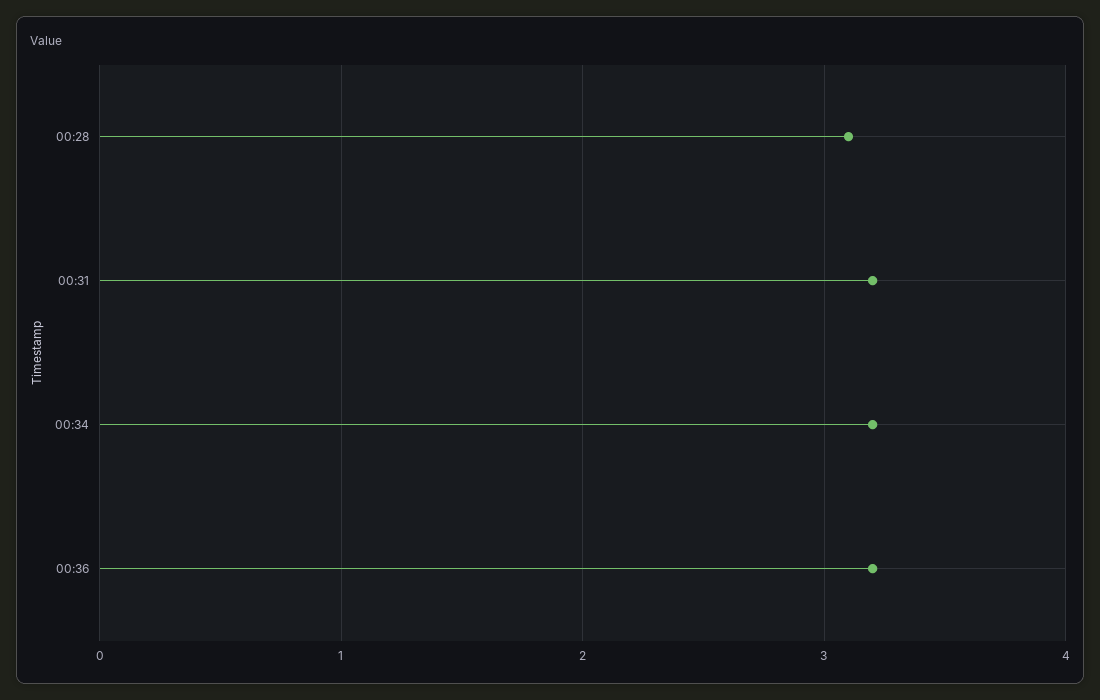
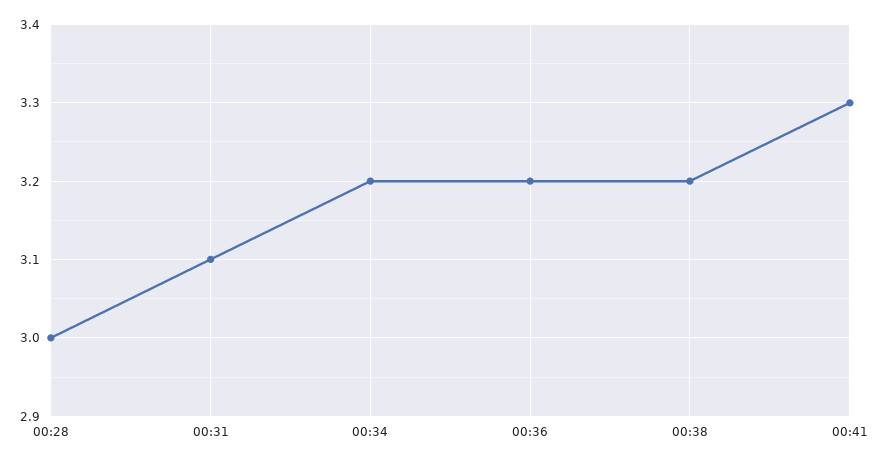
00:28: 3.1 -> 3
00:31: 3.2 -> 3.1
00:38: none -> 3.2
00:41: none -> 3.3

